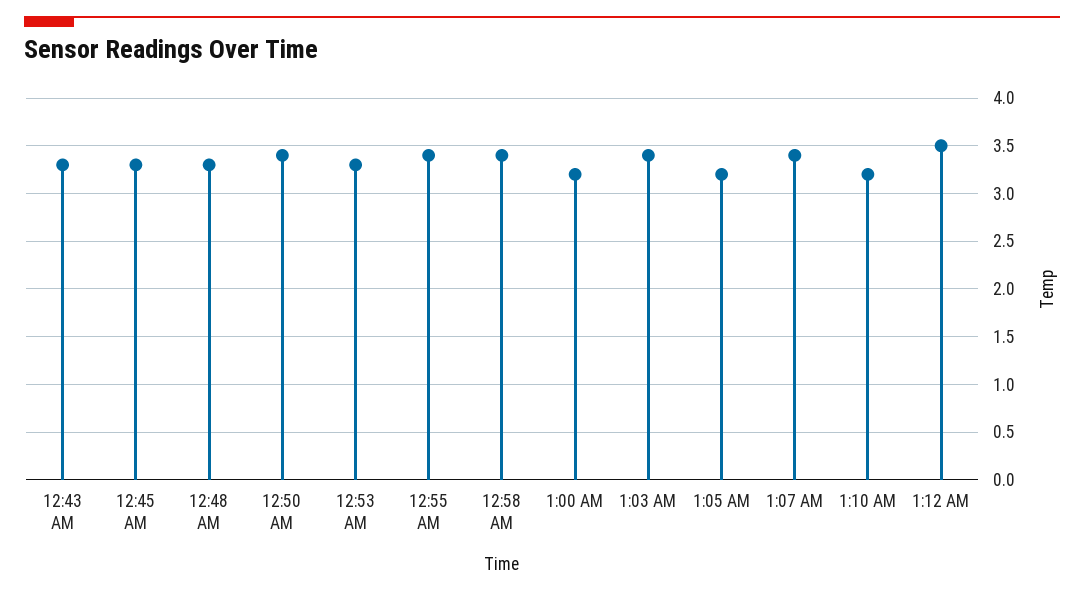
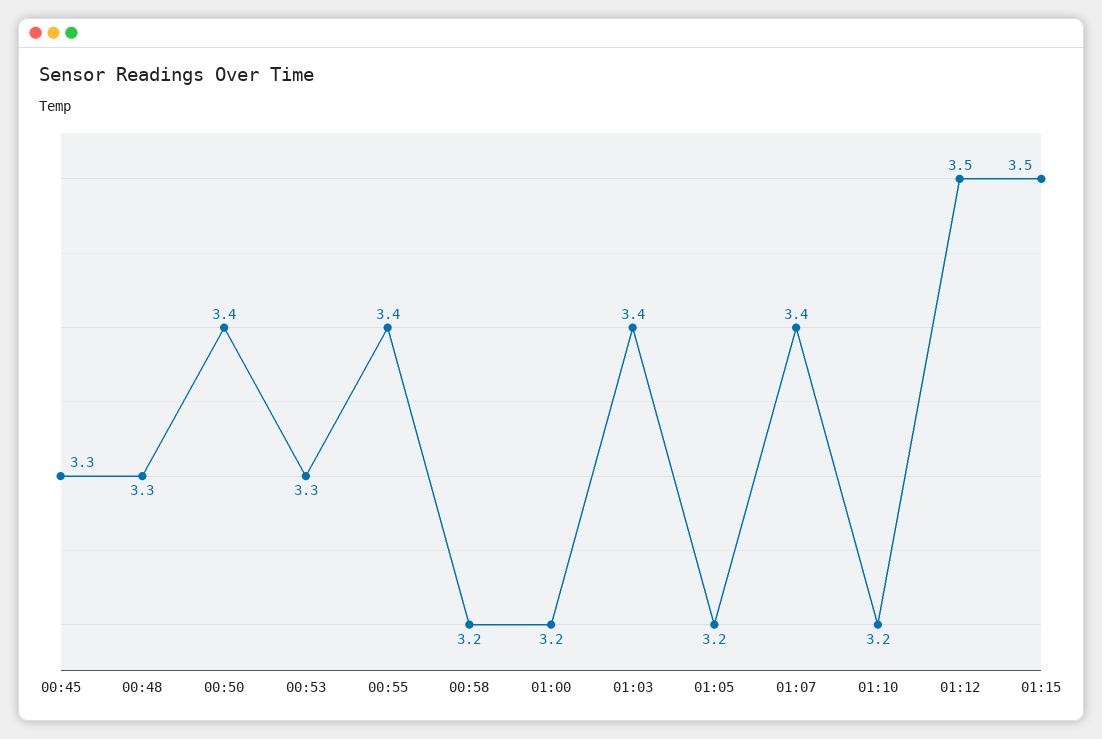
12:43 AM: 3.3 -> none
12:58 AM: 3.4 -> 3.2
01:15: none -> 3.5

